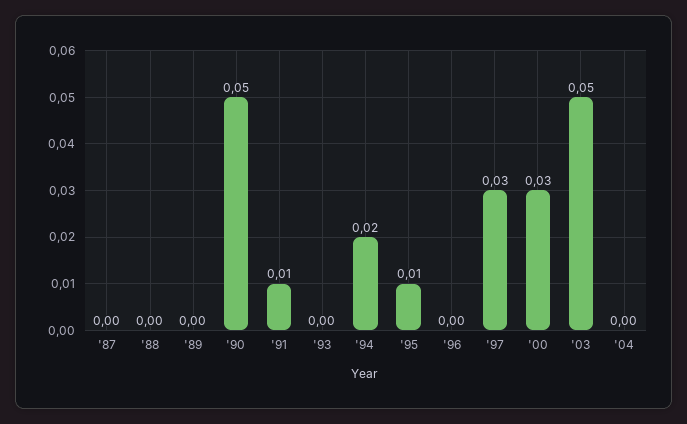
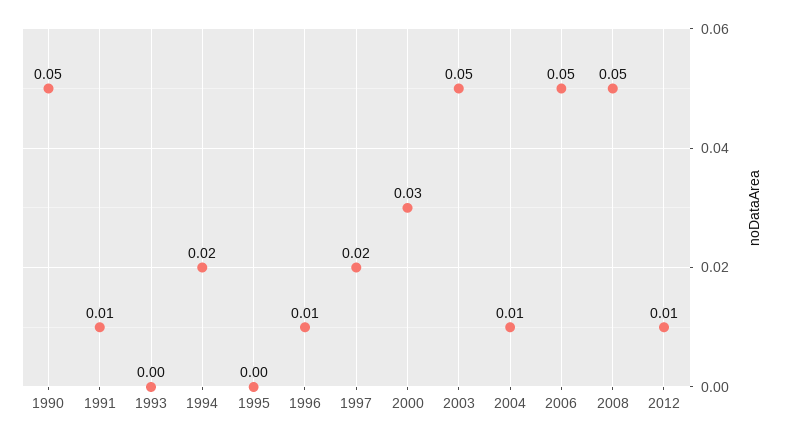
'87: 0 -> none
'88: 0 -> none
'89: 0 -> none
'95: 0.01 -> 0
'96: 0 -> 0.01
'97: 0.03 -> 0.02
'04: 0 -> 0.01
2006: none -> 0.05
2008: none -> 0.05
2012: none -> 0.01

